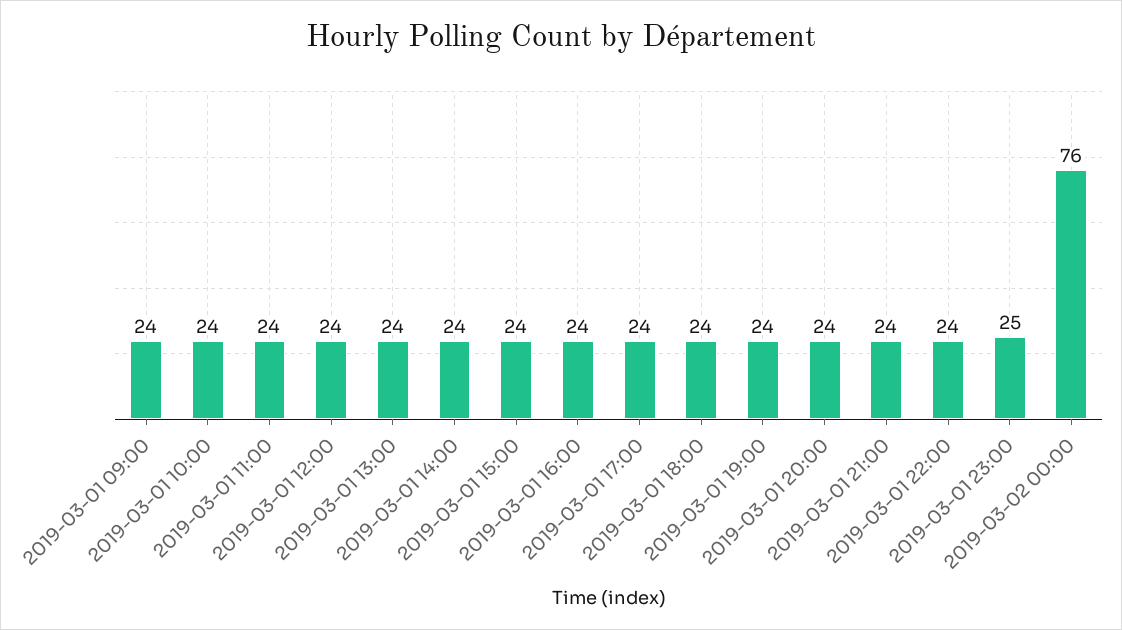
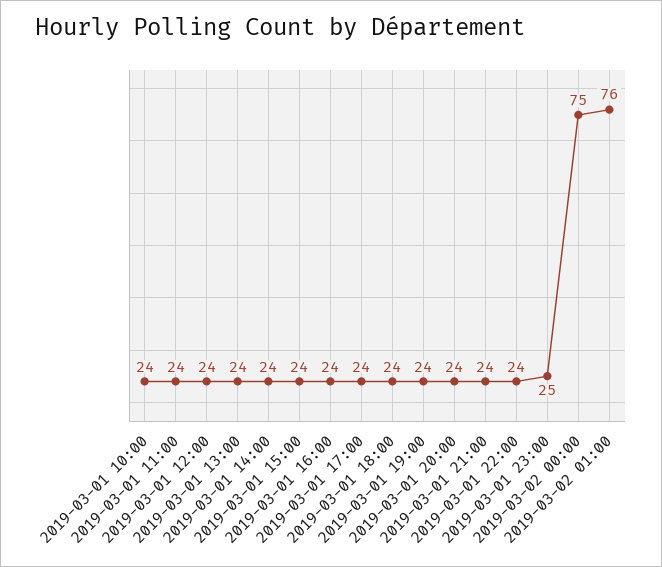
2019-03-01 09:00: 24 -> none
2019-03-02 00:00: 76 -> 75
2019-03-02 01:00: none -> 76

